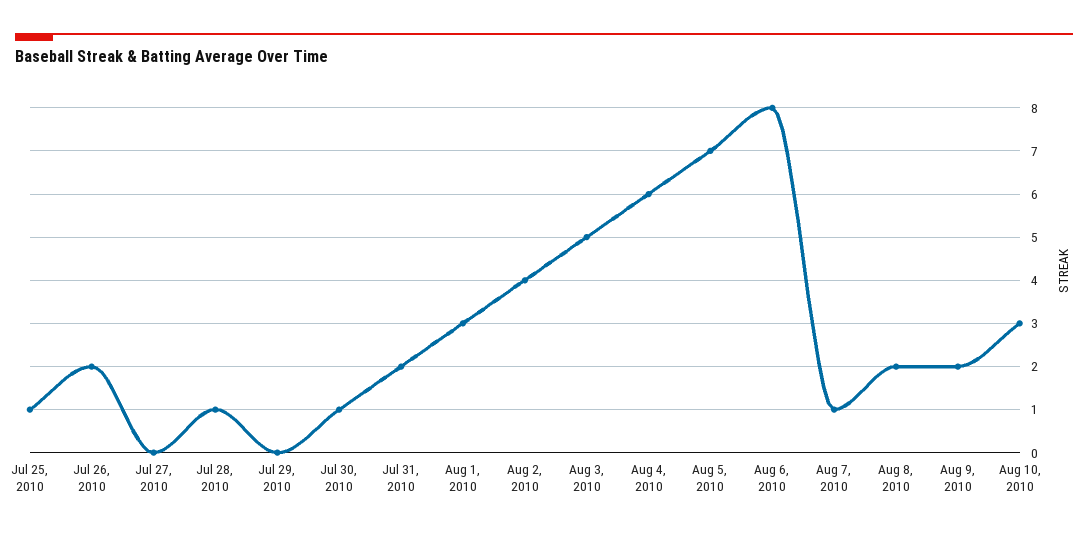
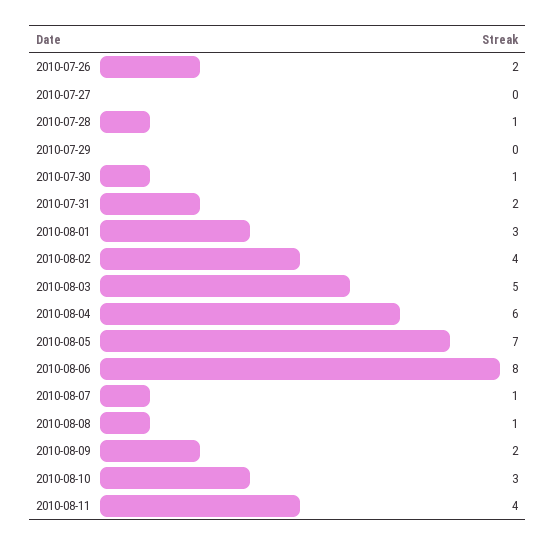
Jul 25, 2010: 1 -> none
Aug 8, 2010: 2 -> 1
2010-08-11: none -> 4

